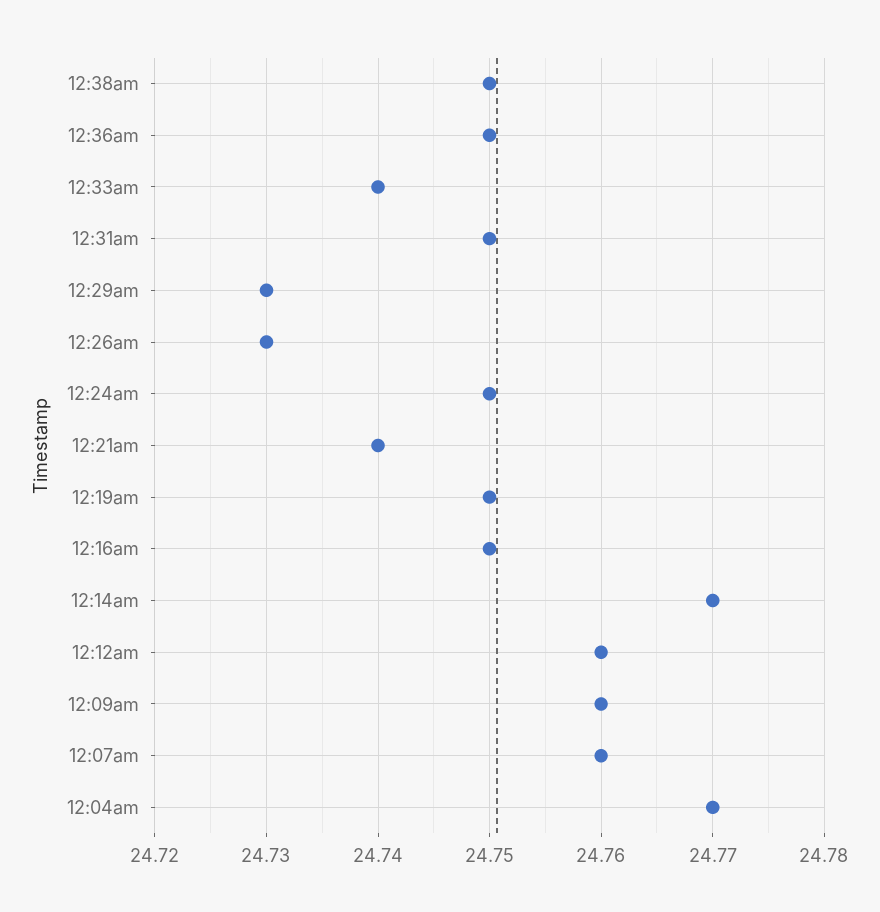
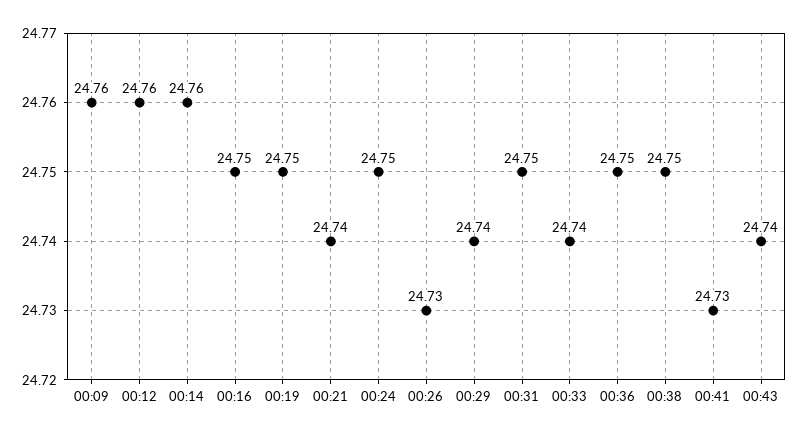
12:29am: 24.73 -> 24.74
12:14am: 24.77 -> 24.76
12:07am: 24.76 -> none
12:04am: 24.77 -> none
00:41: none -> 24.73
00:43: none -> 24.74

